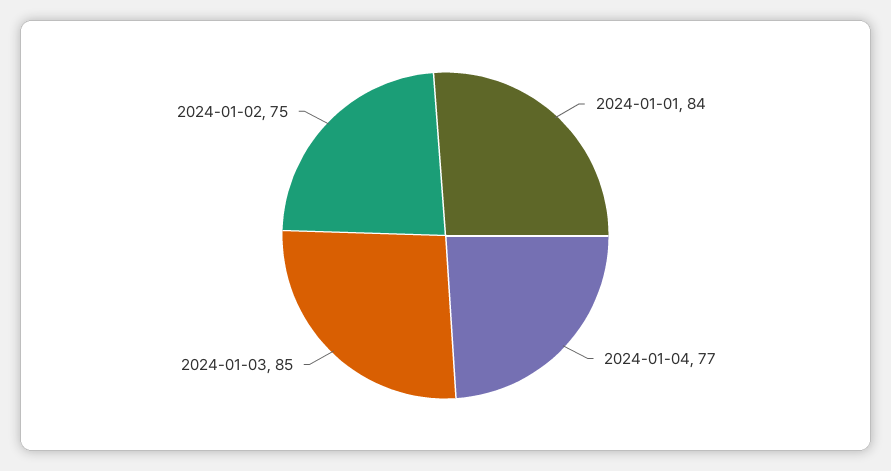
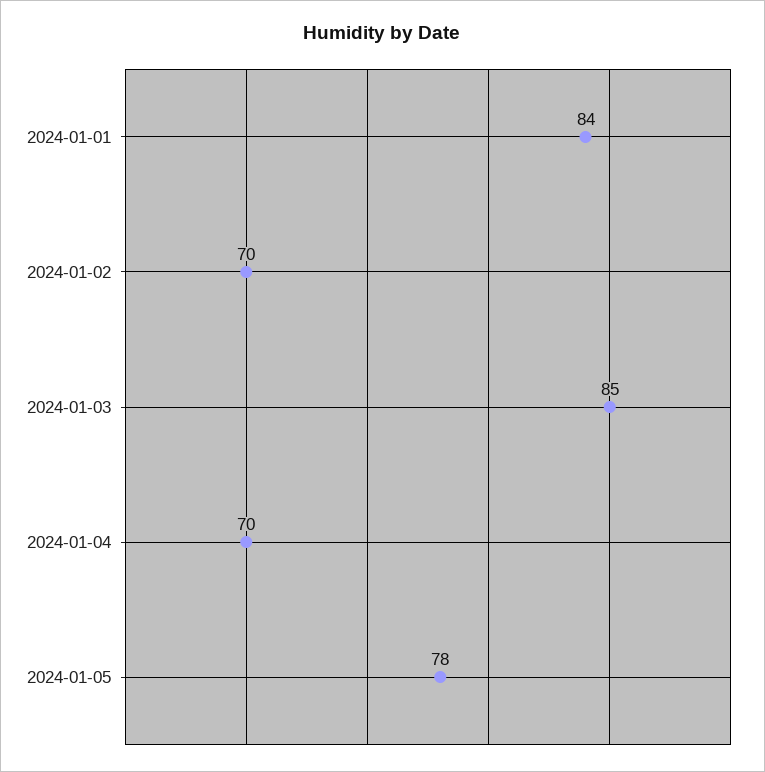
2024-01-04: 77 -> 70
2024-01-02: 75 -> 70
2024-01-05: none -> 78

